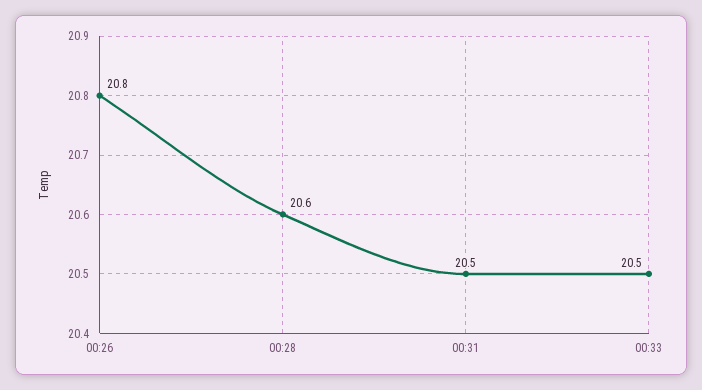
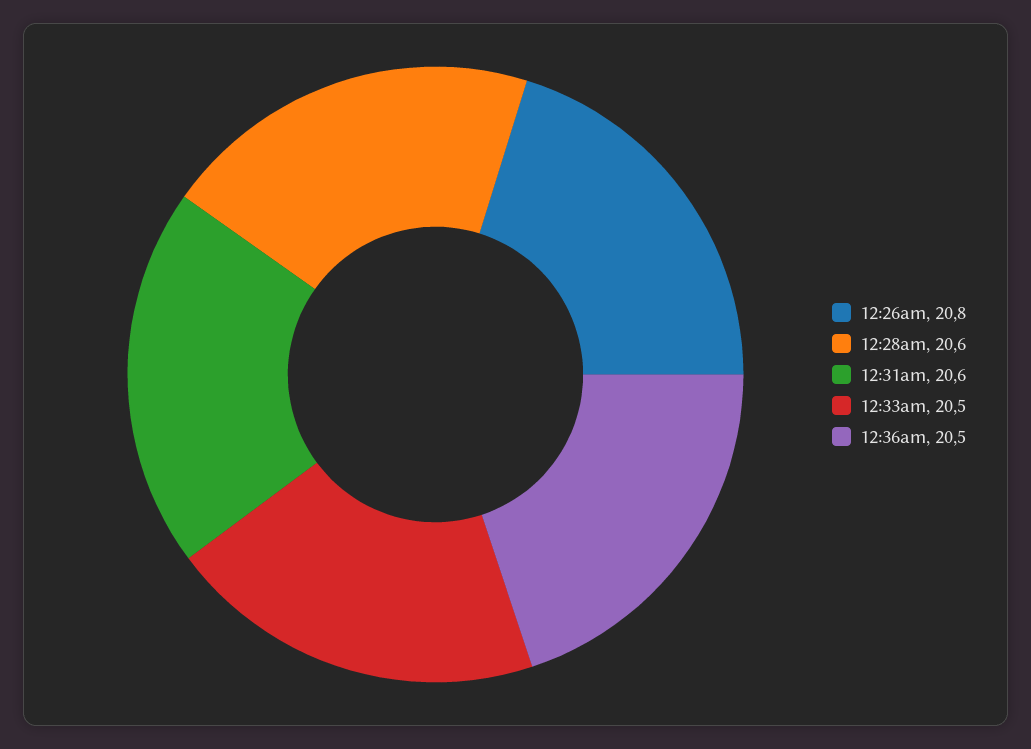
00:31: 20.5 -> 20.6
12:36am: none -> 20.5

